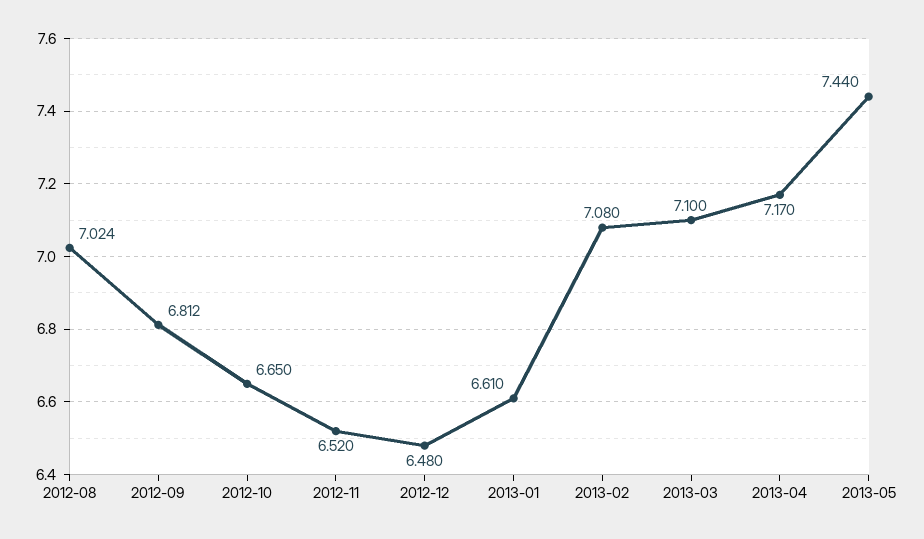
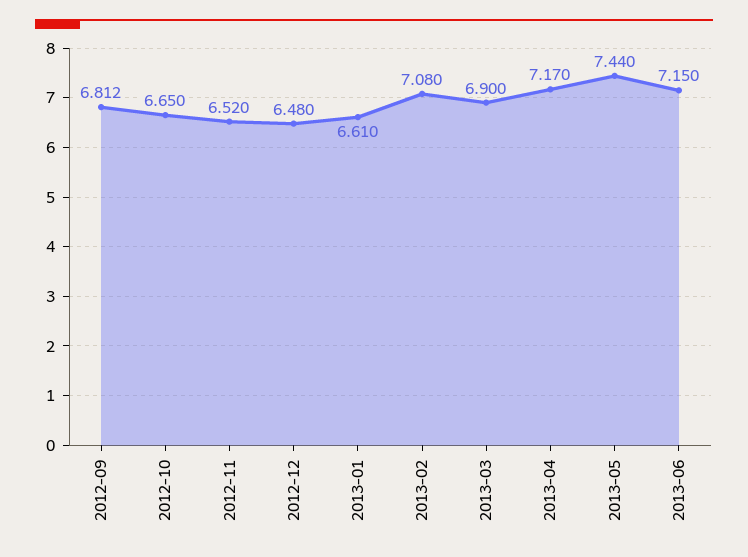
2012-08: 7.024 -> none
2013-03: 7.1 -> 6.9
2013-06: none -> 7.15

